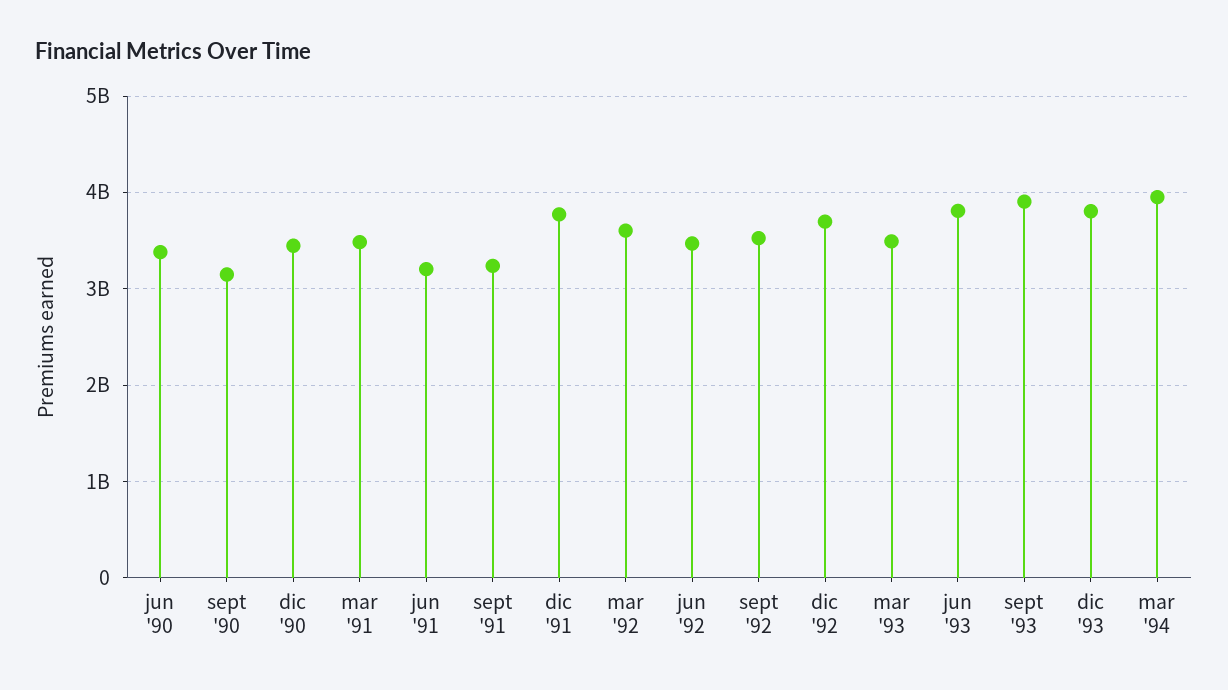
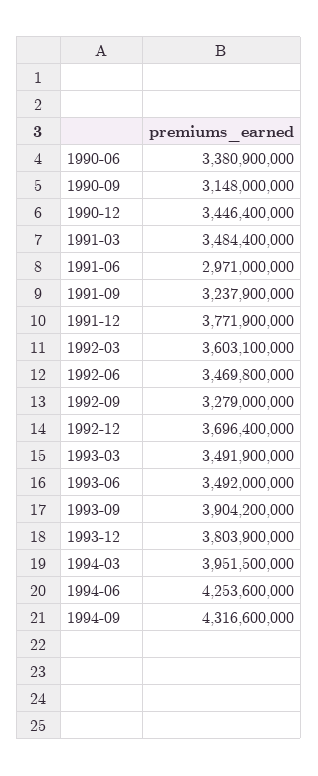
jun '91: 3200000000 -> 2971000000
sept '92: 3500000000 -> 3279000000
jun '93: 3800000000 -> 3492000000
1994-06: none -> 4253600000
1994-09: none -> 4316600000

